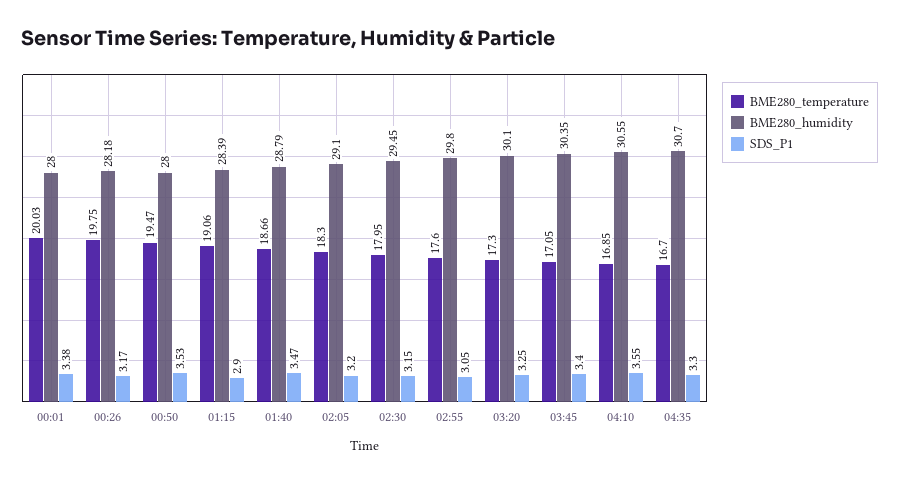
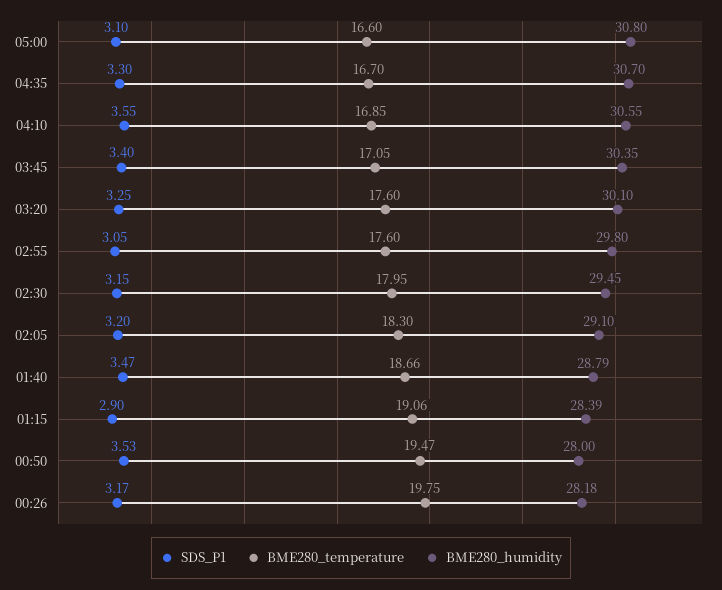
BME280_temperature, 00:01: 20.03 -> none
BME280_humidity, 00:01: 28 -> none
SDS_P1, 00:01: 3.38 -> none
BME280_temperature, 03:20: 17.3 -> 17.6
SDS_P1, 05:00: none -> 3.1
BME280_temperature, 05:00: none -> 16.6
BME280_humidity, 05:00: none -> 30.8

